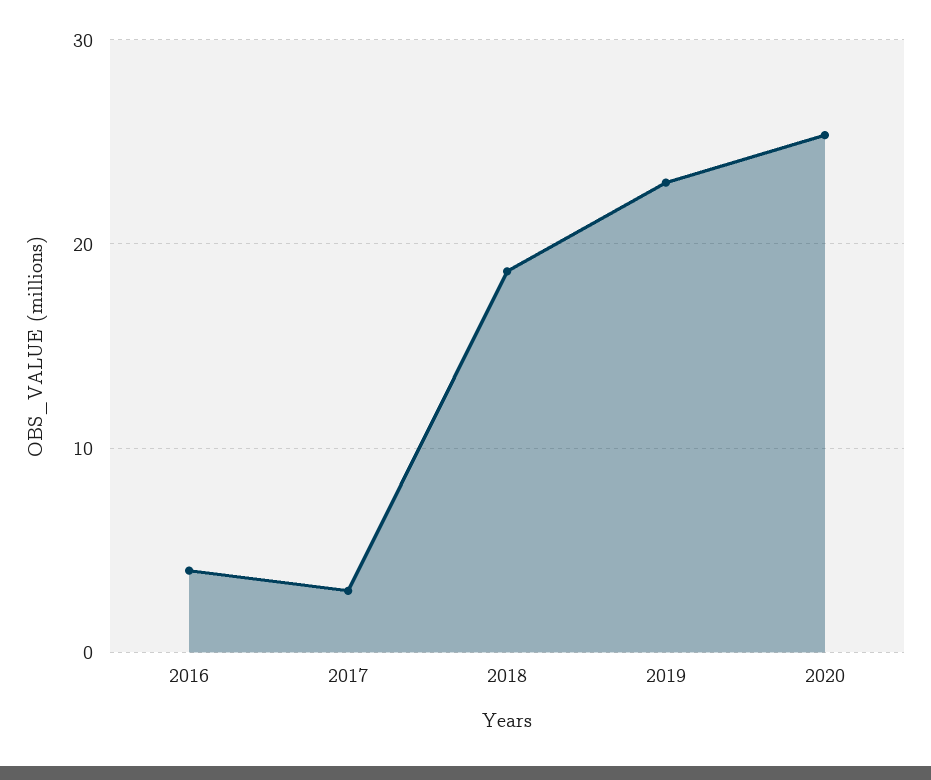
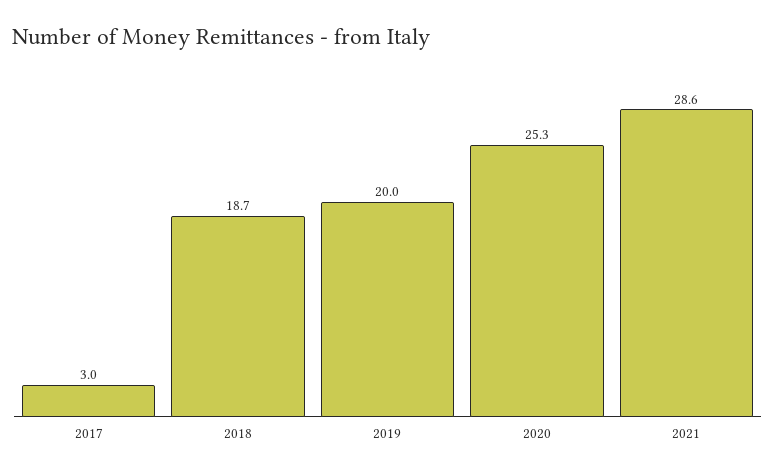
2016: 4 -> none
2019: 23 -> 20
2021: none -> 28.6

